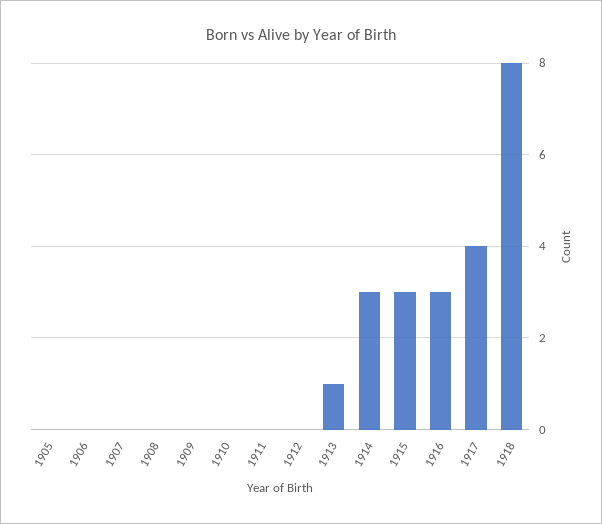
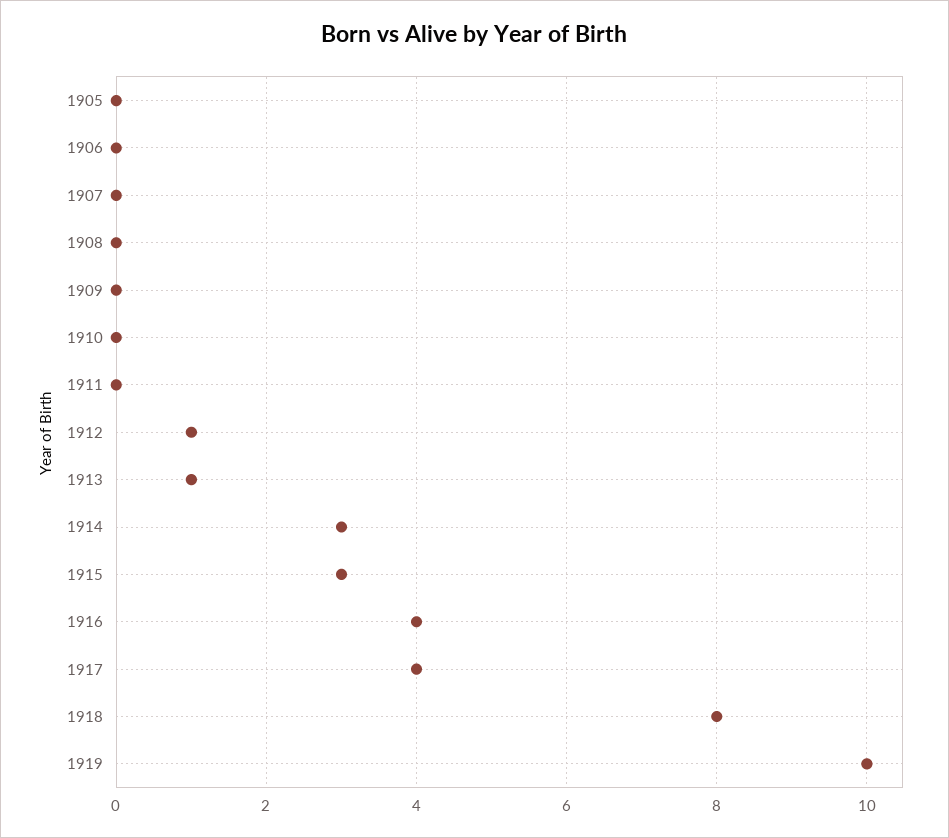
1912: 0 -> 1
1916: 3 -> 4
1919: none -> 10

